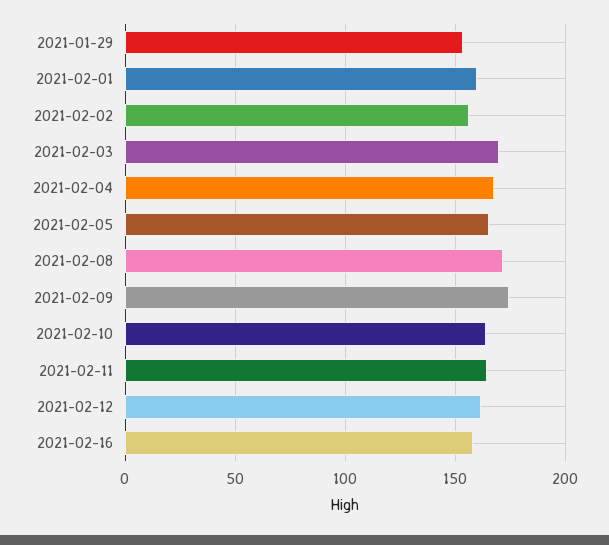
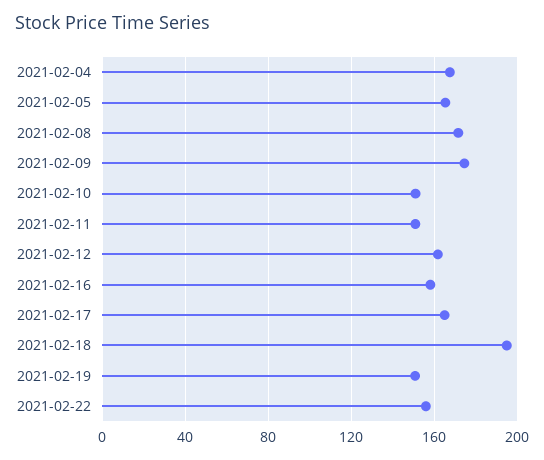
2021-01-29: 155 -> none
2021-02-01: 160 -> none
2021-02-02: 155 -> none
2021-02-03: 170 -> none
2021-02-10: 165 -> 150
2021-02-11: 165 -> 150
2021-02-17: none -> 165
2021-02-18: none -> 195
2021-02-19: none -> 150
2021-02-22: none -> 155

